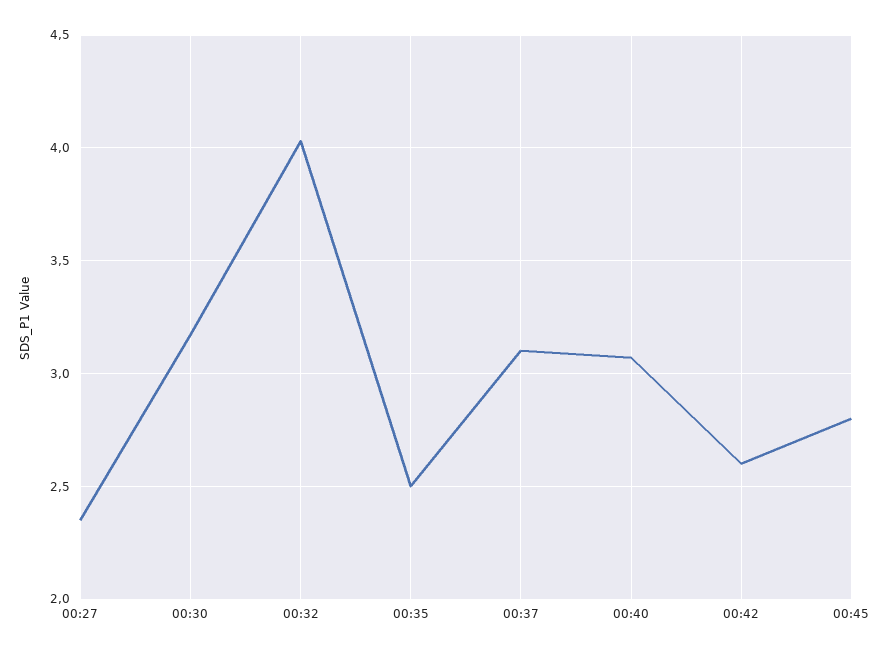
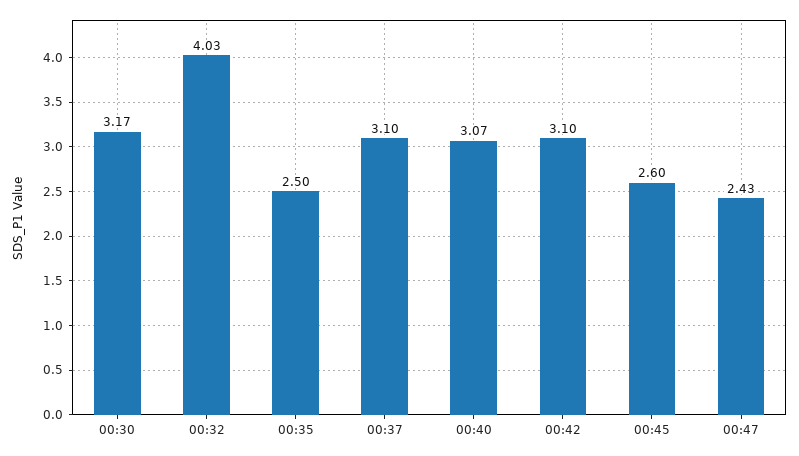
00:27: 2.35 -> none
00:42: 2.6 -> 3.1
00:45: 2.8 -> 2.6
00:47: none -> 2.43

